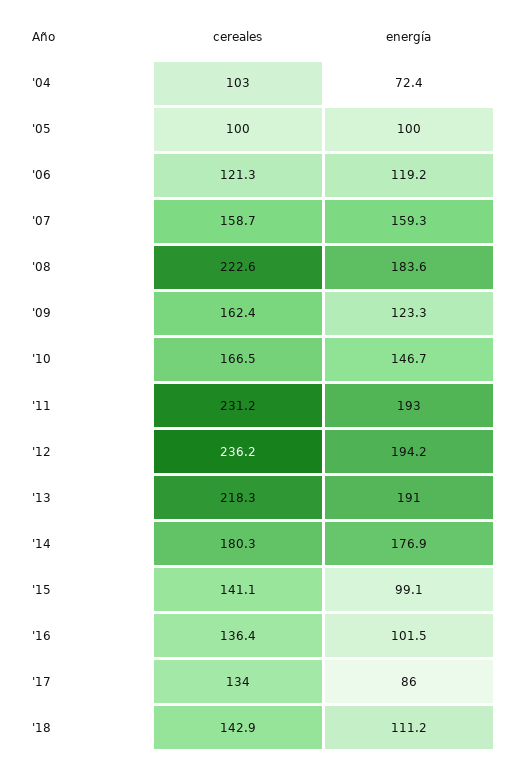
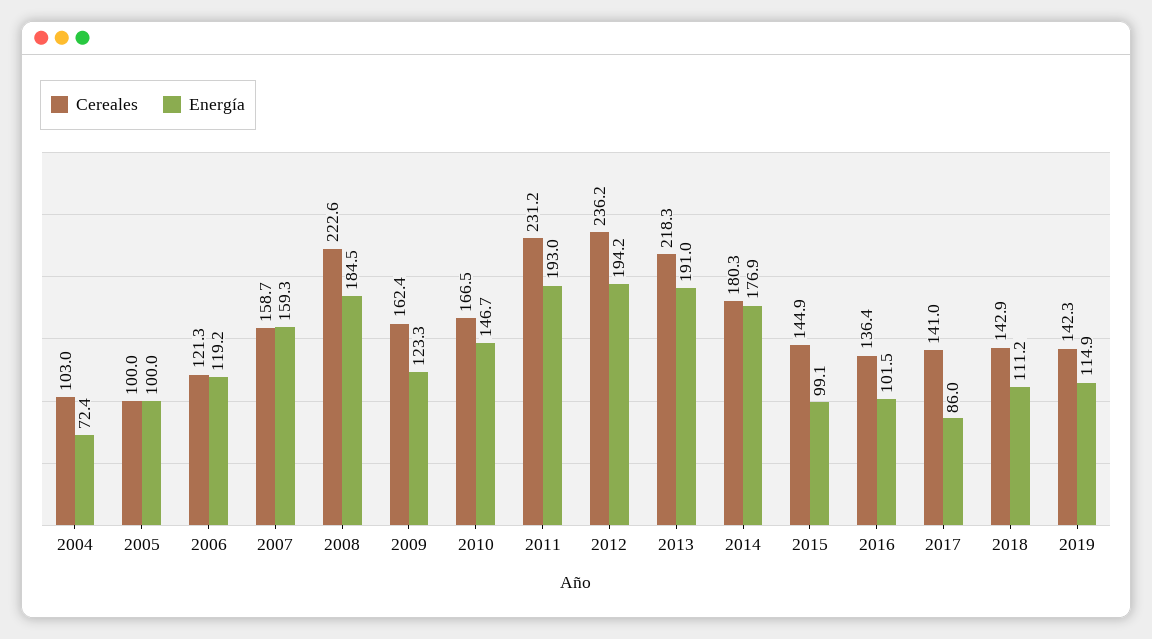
energía, '08: 183.6 -> 184.5
cereales, '15: 141.1 -> 144.9
cereales, '17: 134 -> 141
cereales, 2019: none -> 142.3
energía, 2019: none -> 114.9

